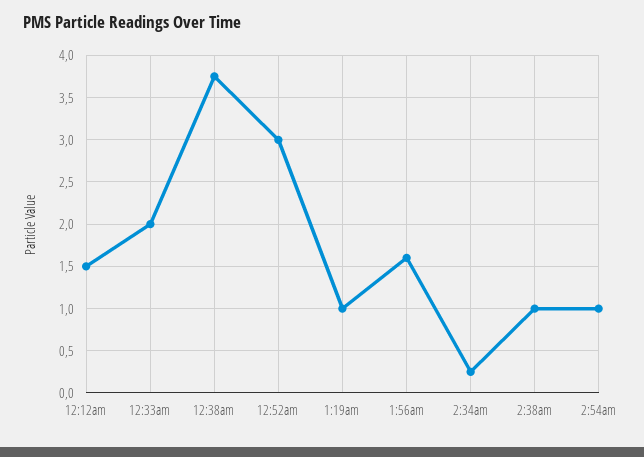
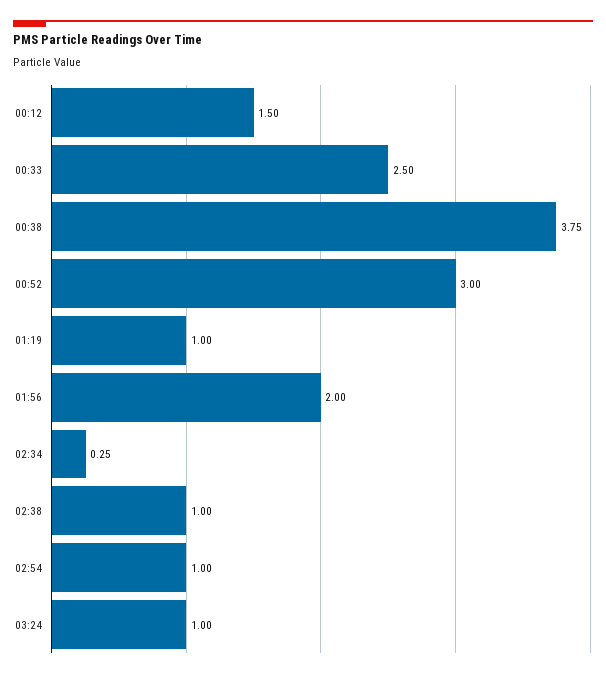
12:33am: 2 -> 2.5
1:56am: 1.6 -> 2
03:24: none -> 1

